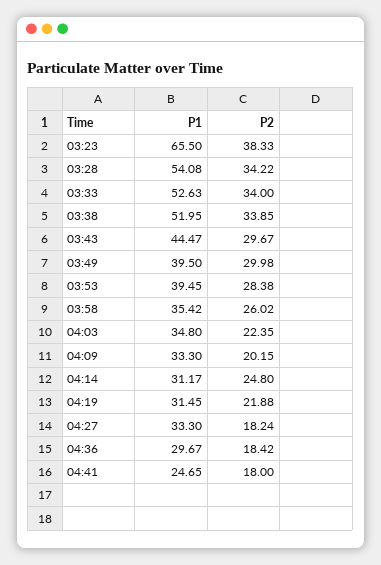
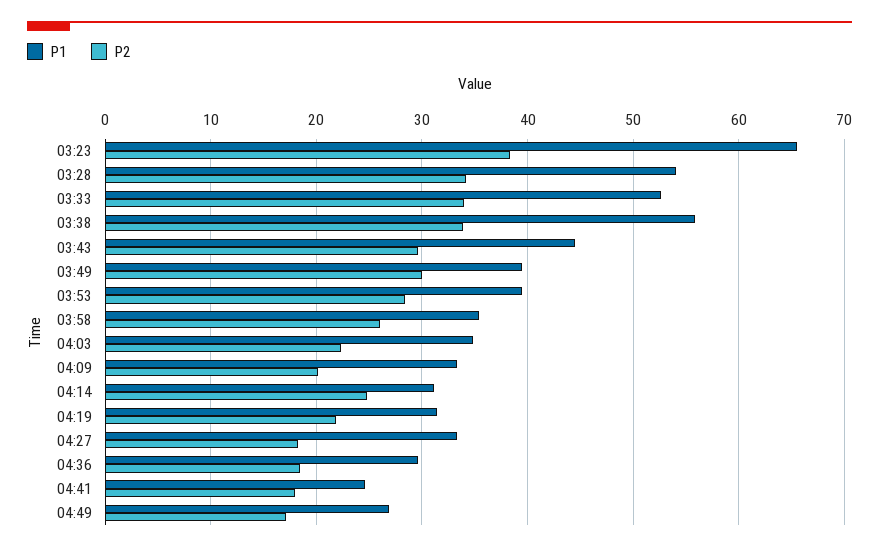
P1, 03:38: 51.95 -> 56
P1, 04:49: none -> 27
P2, 04:49: none -> 17

